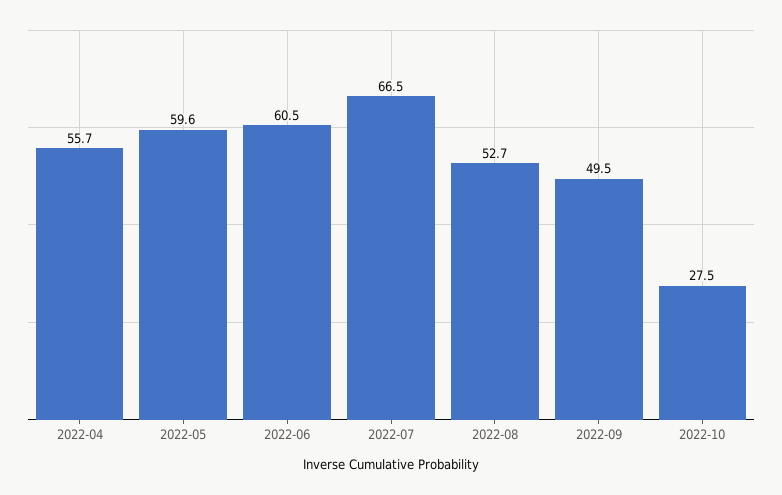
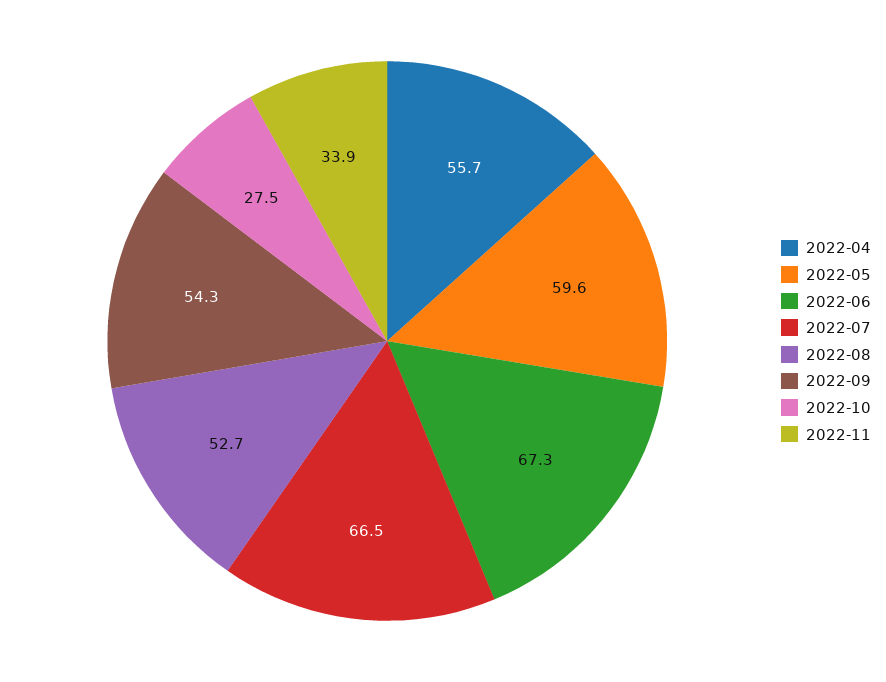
2022-06: 60.5 -> 67.3
2022-09: 49.5 -> 54.3
2022-11: none -> 33.9

